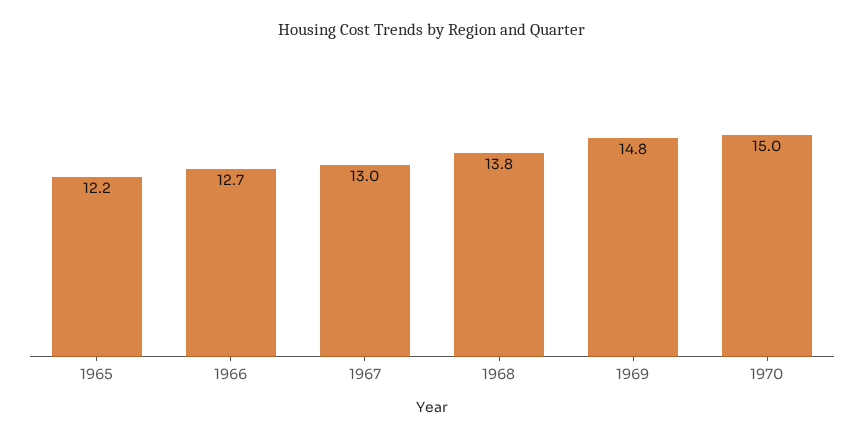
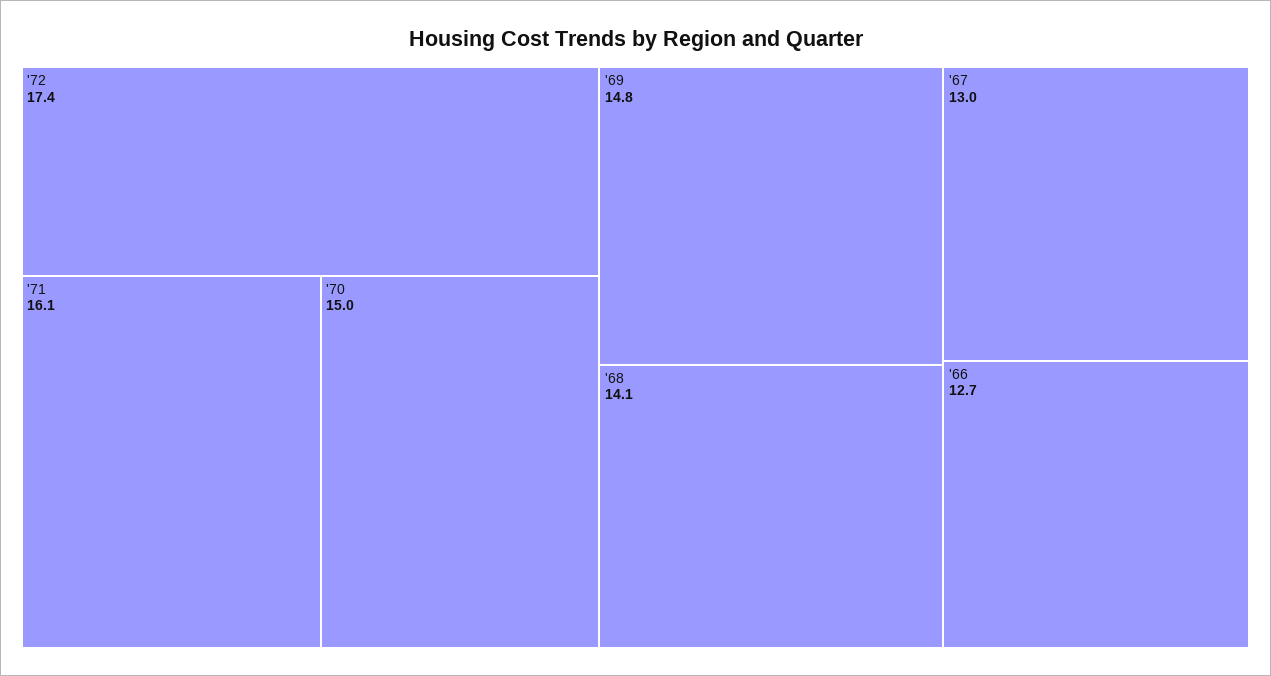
1965: 12.2 -> none
1968: 13.8 -> 14.1
'72: none -> 17.4
'71: none -> 16.1

